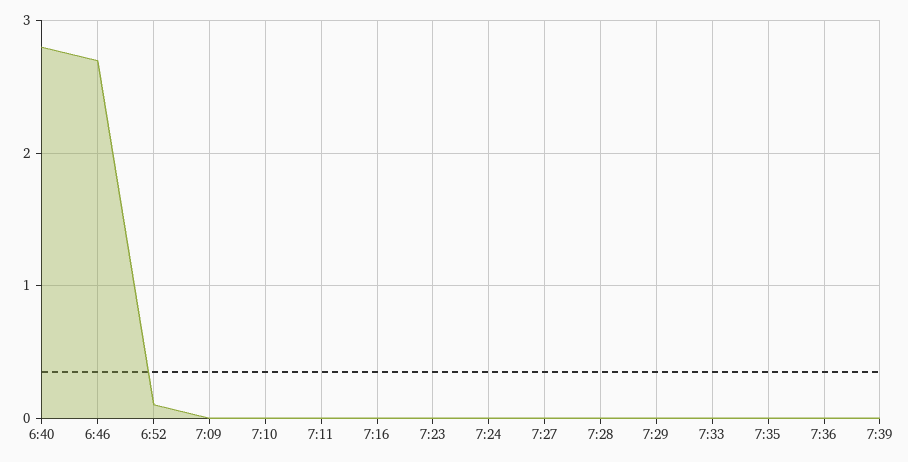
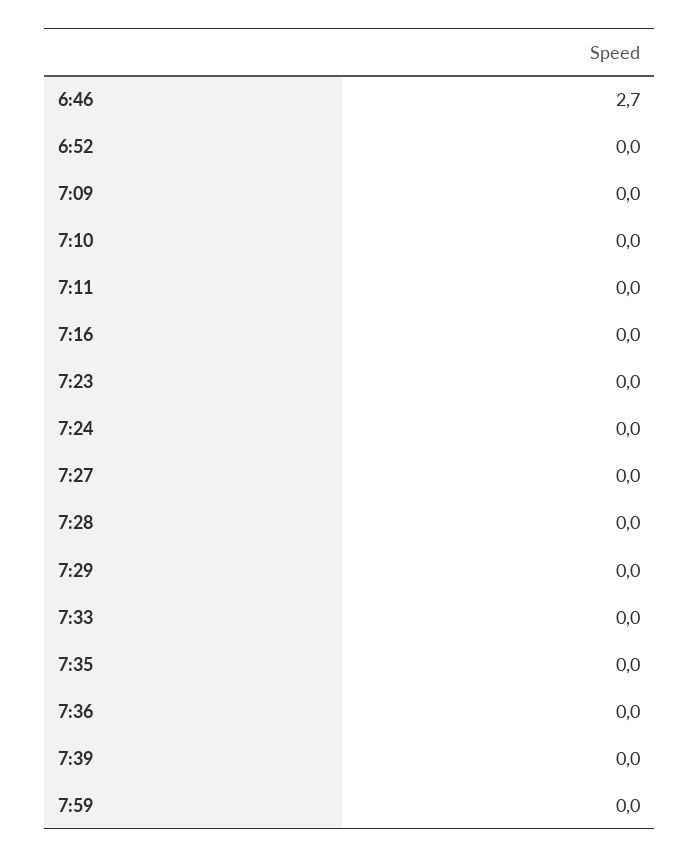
6:40: 2.8 -> none
6:52: 0.1 -> 0
7:59: none -> 0

